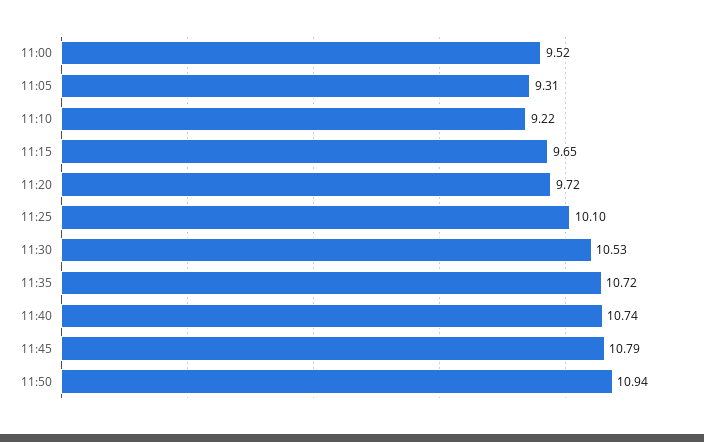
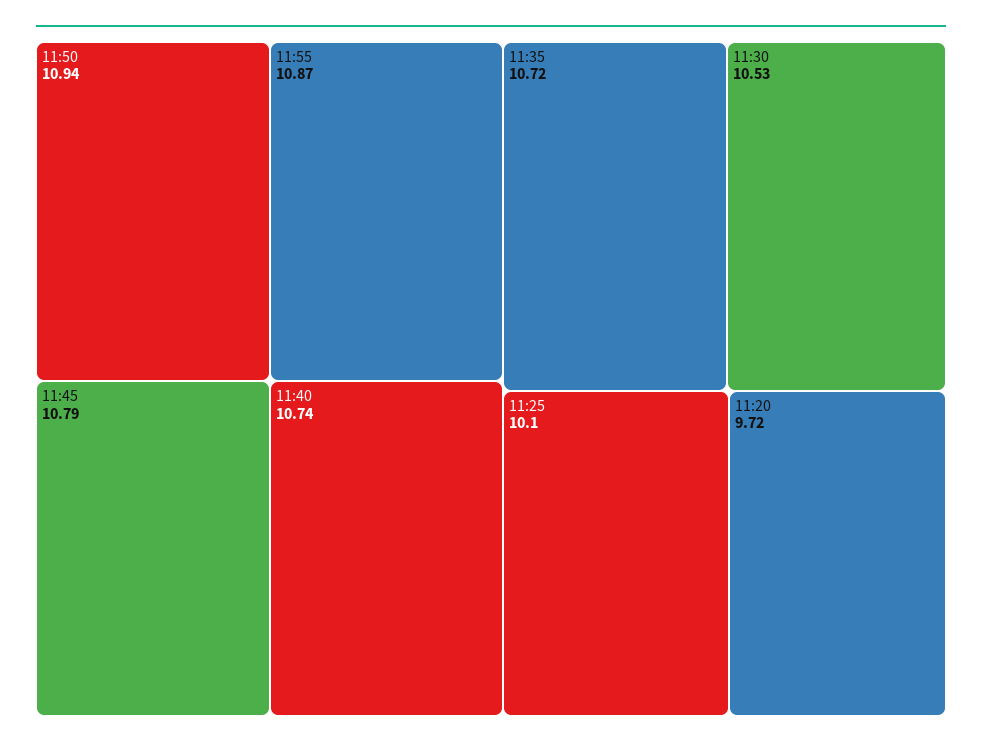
11:00: 9.52 -> none
11:05: 9.31 -> none
11:10: 9.22 -> none
11:15: 9.65 -> none
11:55: none -> 10.87

